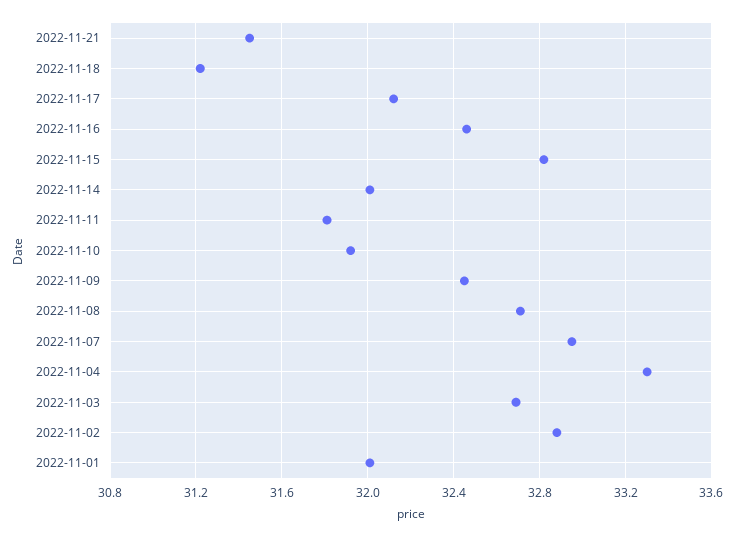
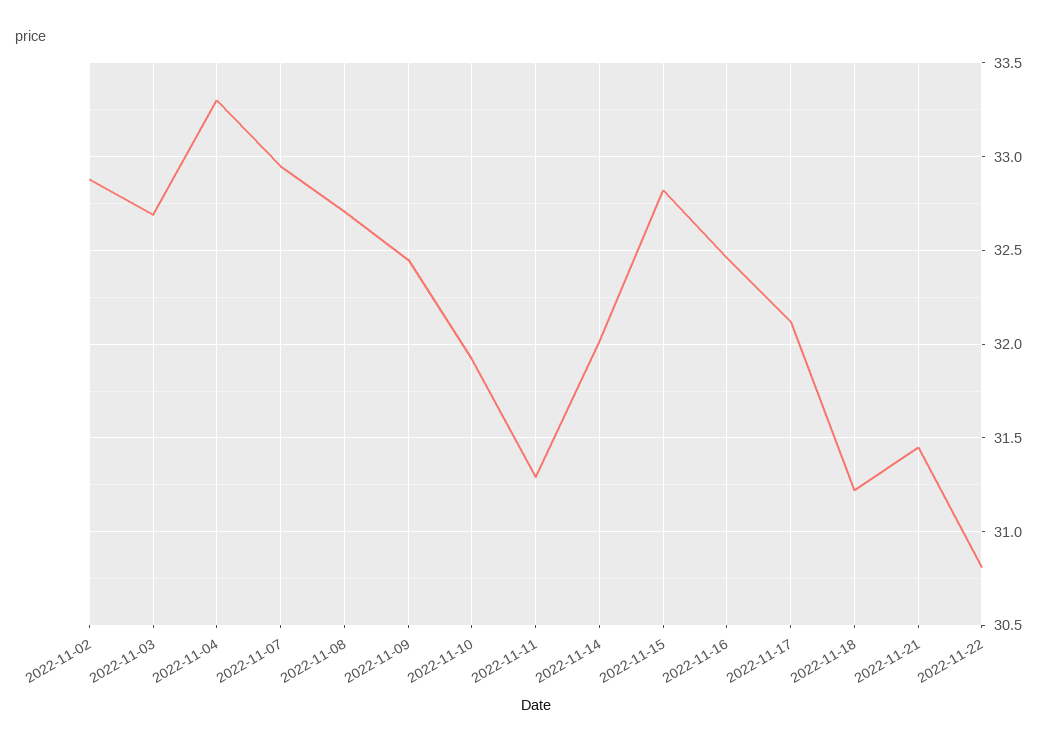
2022-11-11: 31.8 -> 31.3
2022-11-01: 32 -> none
2022-11-22: none -> 30.8

